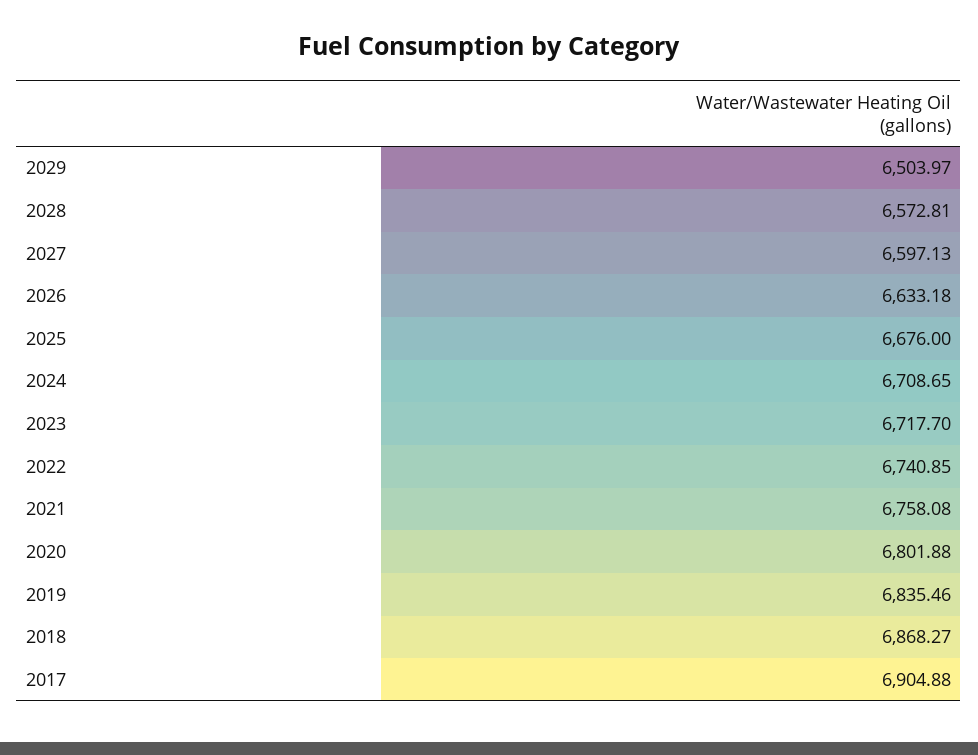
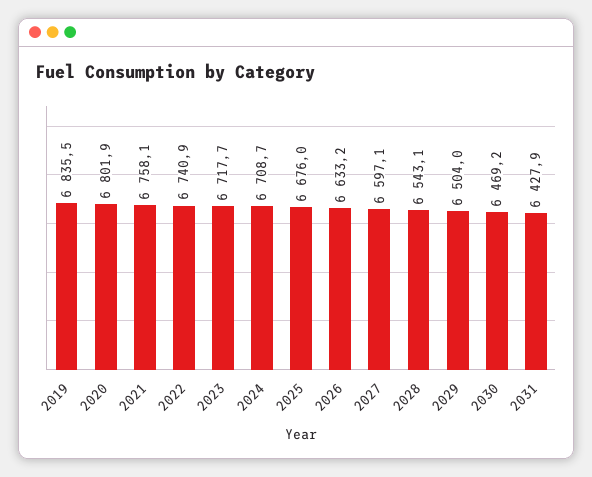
2028: 6572.81 -> 6543.1
2018: 6868.27 -> none
2017: 6904.88 -> none
2030: none -> 6469.2
2031: none -> 6427.9

